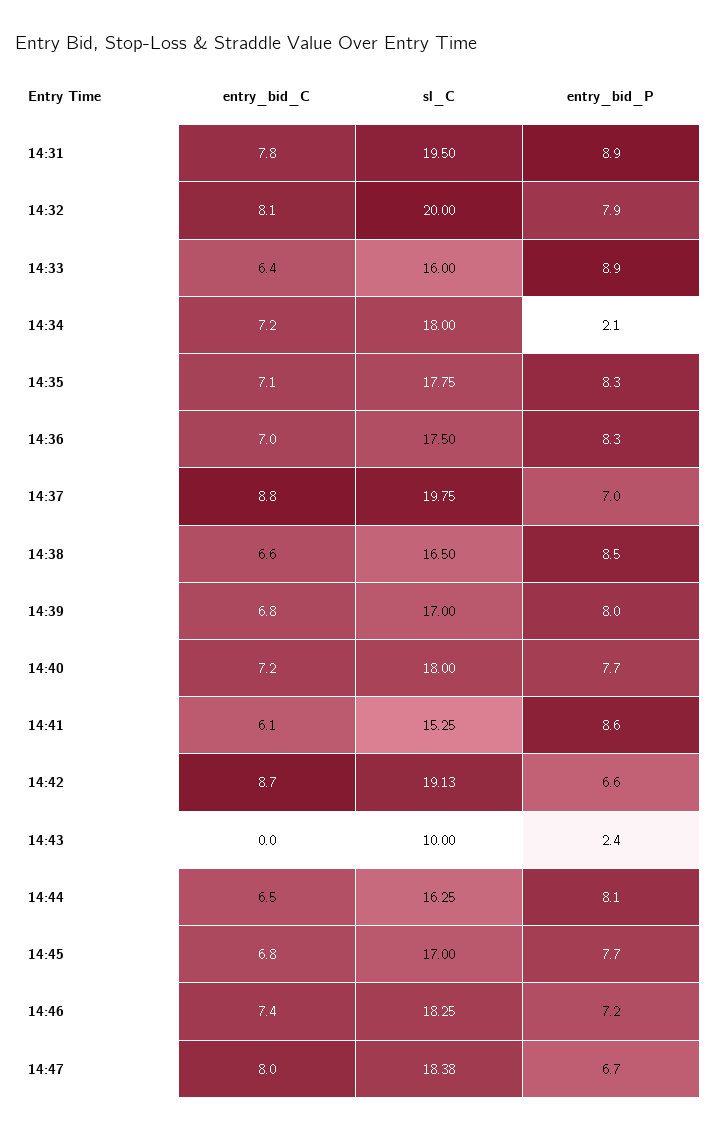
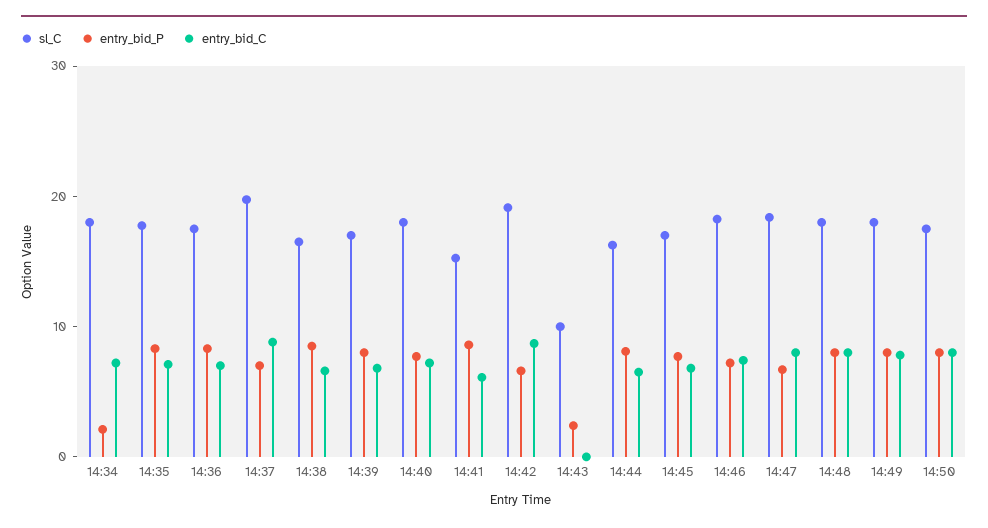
entry_bid_C, 14:31: 7.8 -> none
sl_C, 14:31: 19.5 -> none
entry_bid_P, 14:31: 8.9 -> none
entry_bid_C, 14:32: 8.1 -> none
sl_C, 14:32: 20 -> none
entry_bid_P, 14:32: 7.9 -> none
entry_bid_C, 14:33: 6.4 -> none
sl_C, 14:33: 16 -> none
entry_bid_P, 14:33: 8.9 -> none
sl_C, 14:48: none -> 18
entry_bid_P, 14:48: none -> 8
entry_bid_C, 14:48: none -> 8
sl_C, 14:49: none -> 18
entry_bid_P, 14:49: none -> 8
entry_bid_C, 14:49: none -> 8
sl_C, 14:50: none -> 18
entry_bid_P, 14:50: none -> 8
entry_bid_C, 14:50: none -> 8

